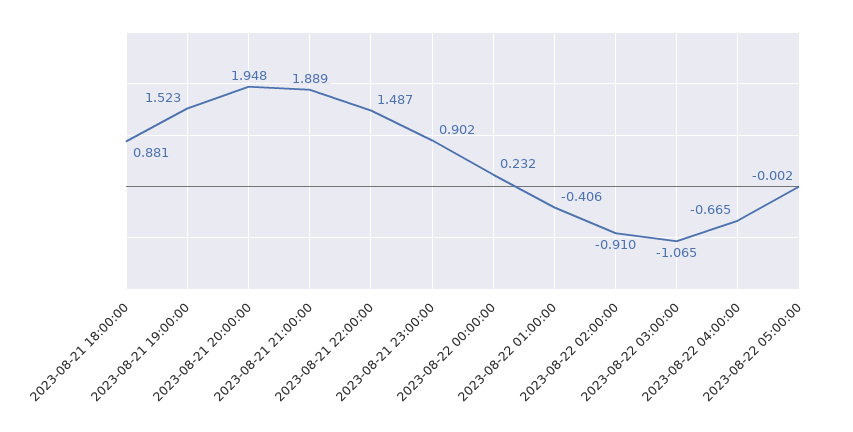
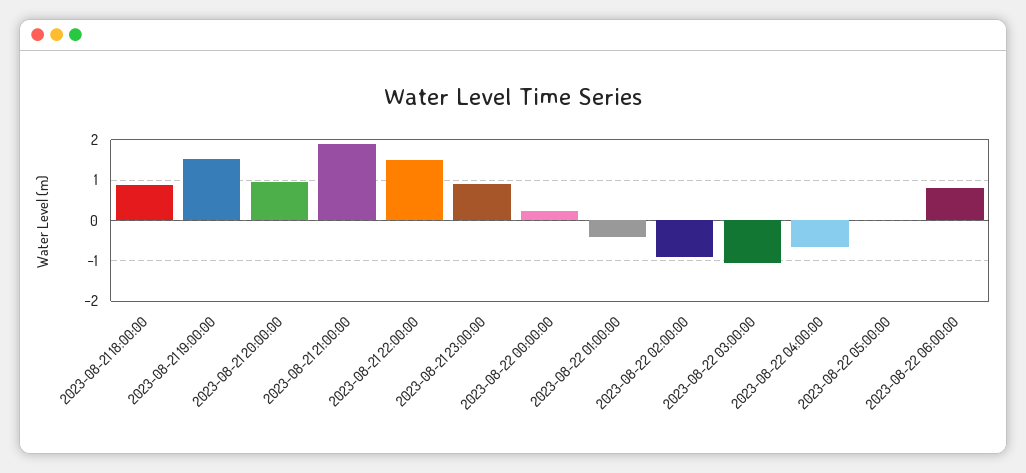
2023-08-21 20:00:00: 1.948 -> 1
2023-08-22 06:00:00: none -> 0.8

